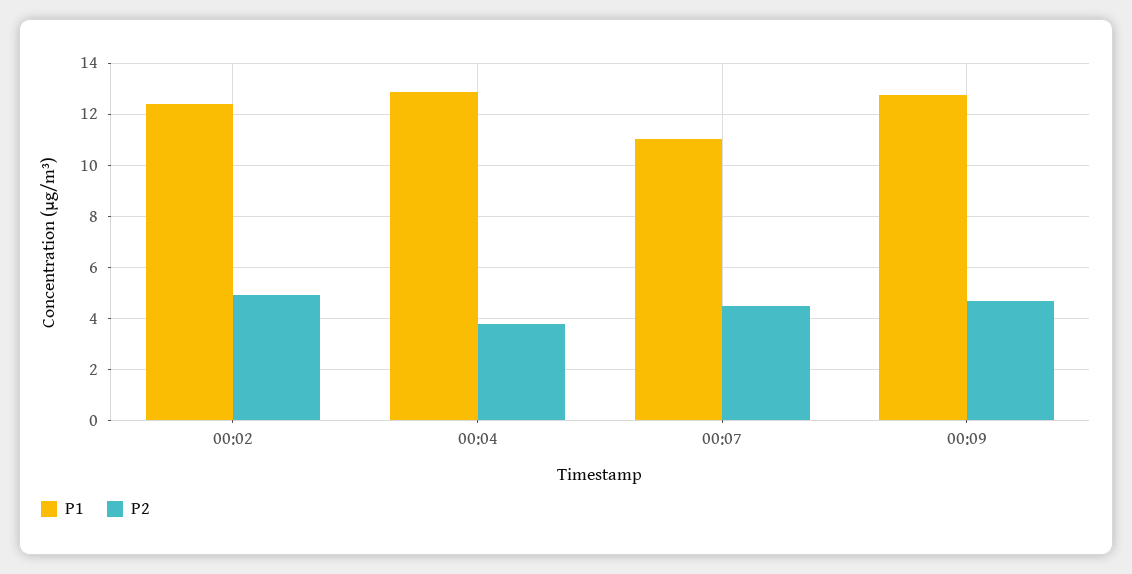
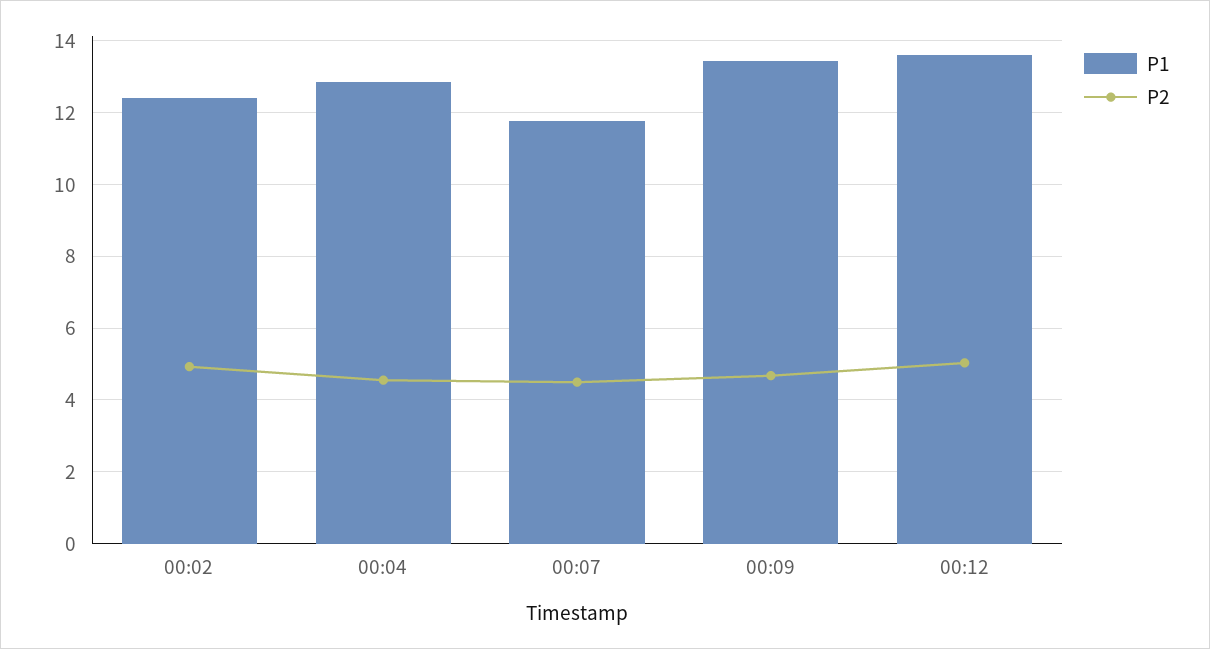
P2, 00:04: 3.75 -> 4.6
P1, 00:07: 11 -> 11.8
P1, 00:09: 12.75 -> 13.4
P1, 00:12: none -> 13.6
P2, 00:12: none -> 5

